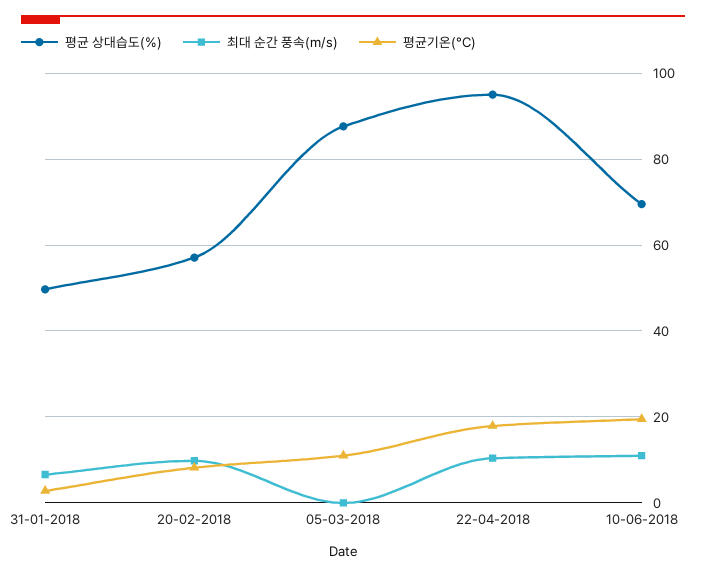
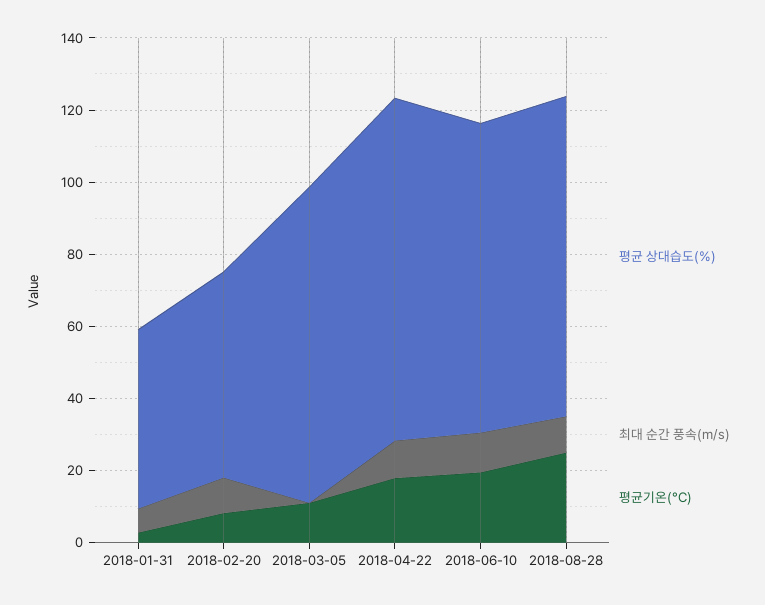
평균 상대습도(%), 10-06-2018: 70 -> 85
평균 상대습도(%), 2018-08-28: none -> 90
최대 순간 풍속(m/s), 2018-08-28: none -> 10
평균기온(°C), 2018-08-28: none -> 25

